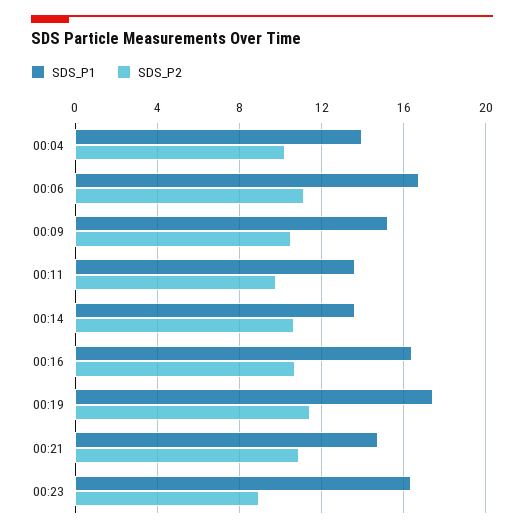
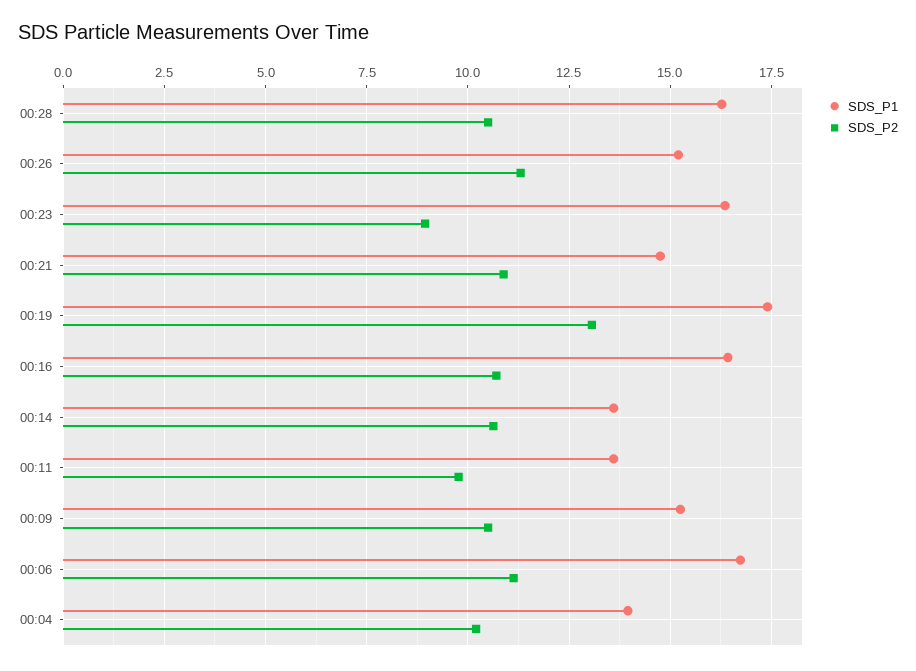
SDS_P2, 00:19: 11.5 -> 13
SDS_P1, 00:28: none -> 16.25
SDS_P2, 00:28: none -> 10.5
SDS_P1, 00:26: none -> 15.25
SDS_P2, 00:26: none -> 11.25

